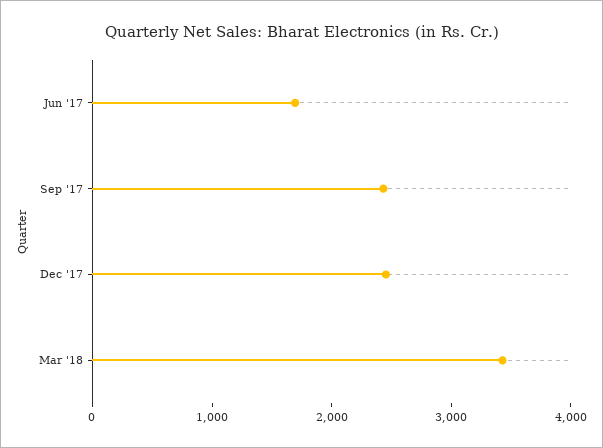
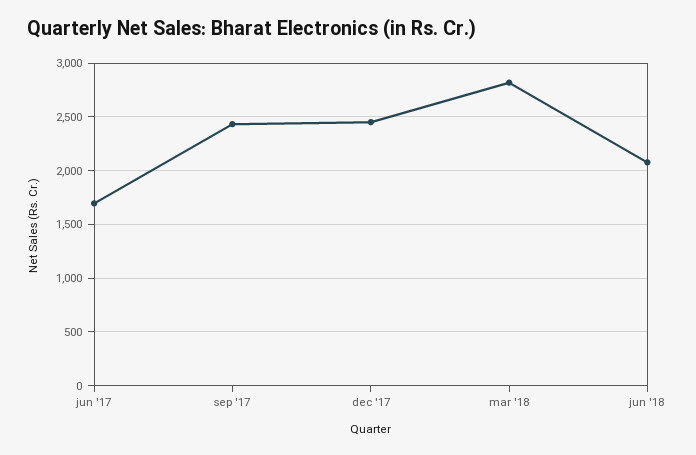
Mar '18: 3400 -> 2800
jun '18: none -> 2100

